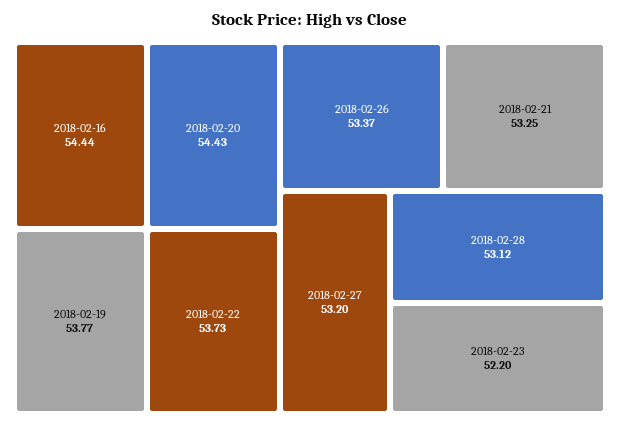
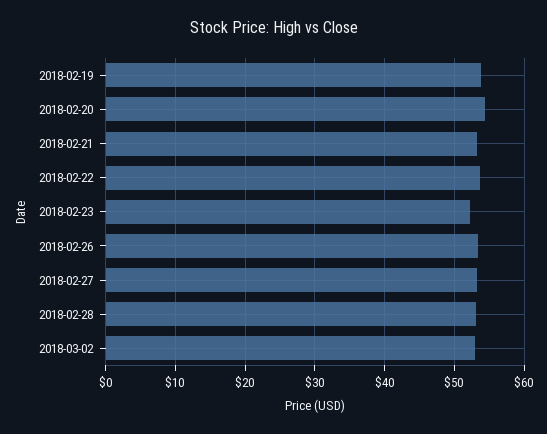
2018-02-16: 54.44 -> none
2018-03-02: none -> 53

